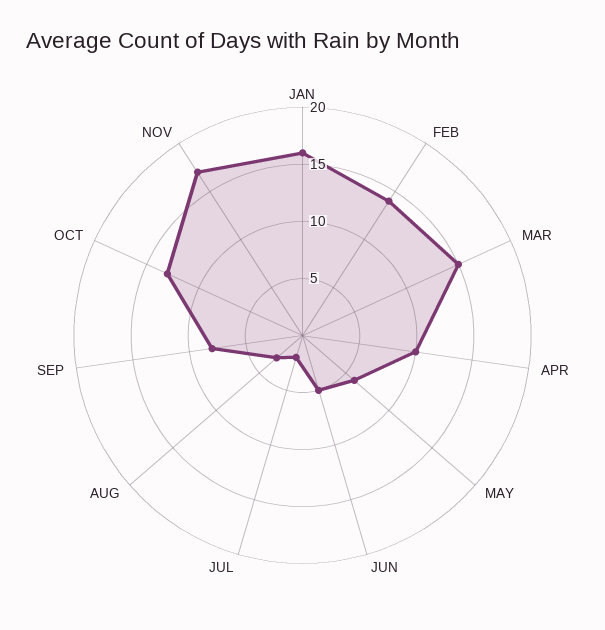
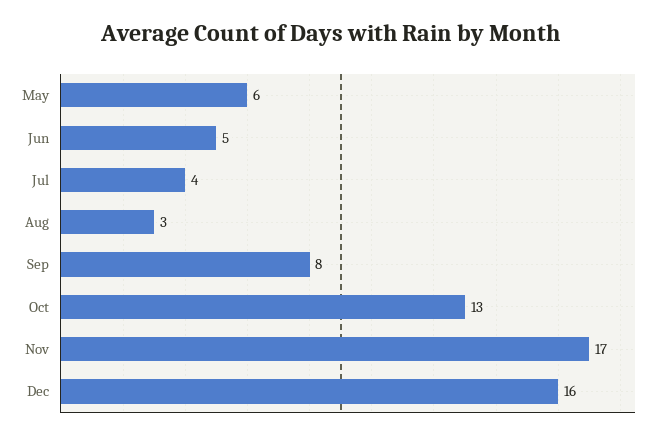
JAN: 16 -> none
FEB: 14 -> none
MAR: 15 -> none
APR: 10 -> none
JUL: 2 -> 4
Dec: none -> 16

